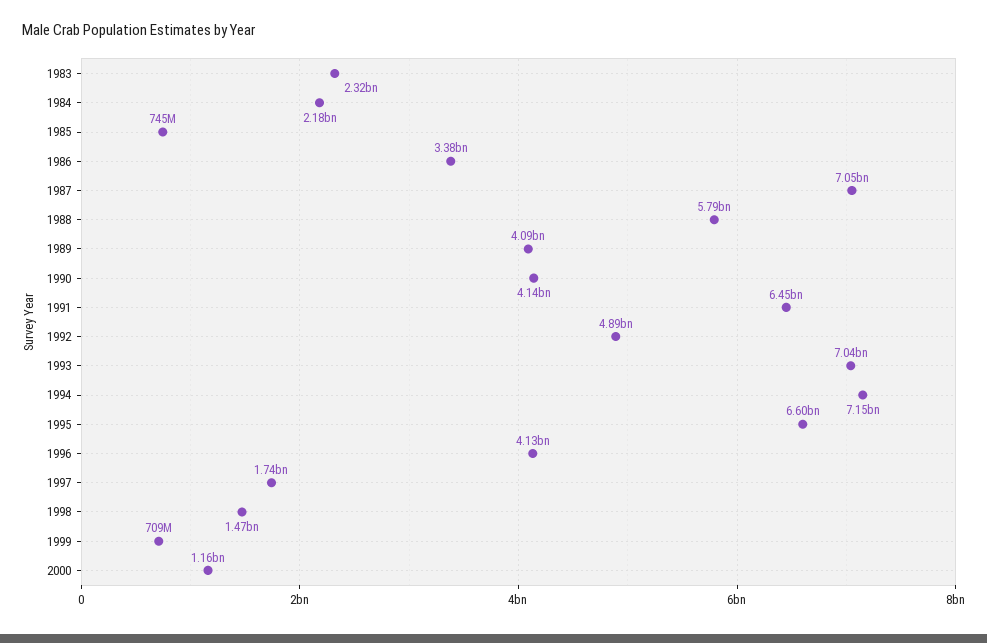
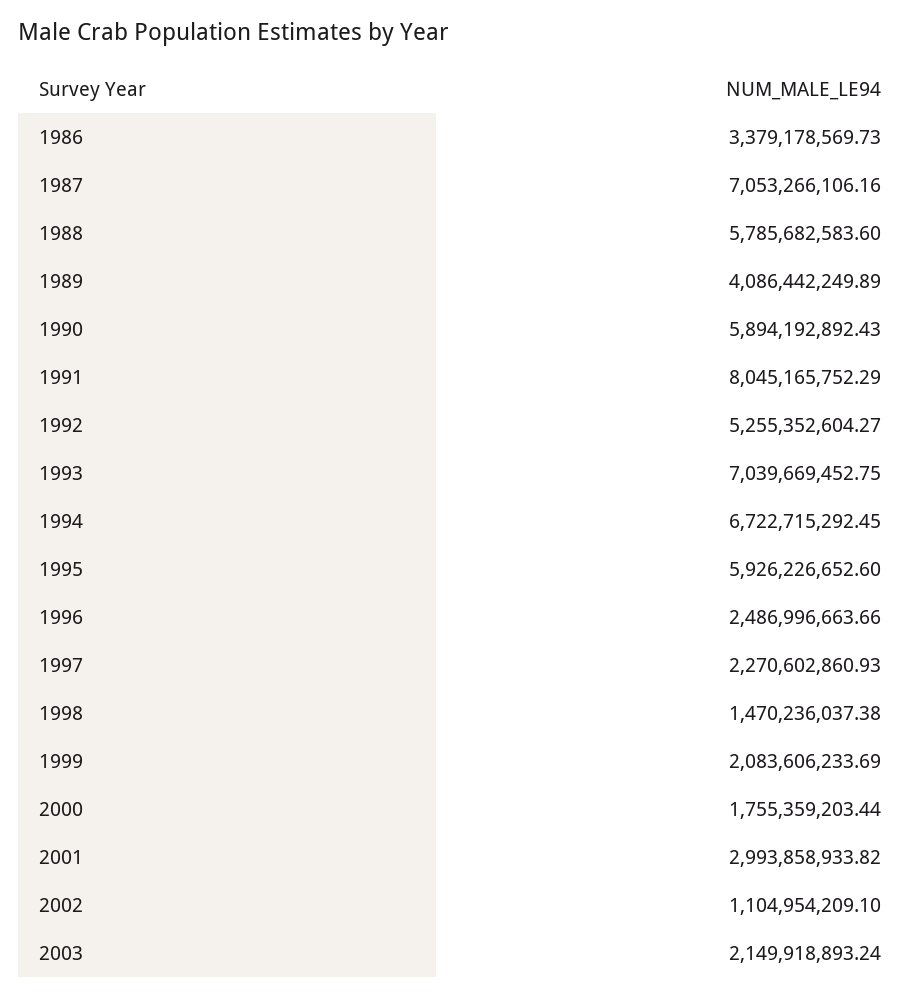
1983: 2320000000 -> none
1984: 2180000000 -> none
1985: 745000000 -> none
1990: 4140000000 -> 5894192892.43
1991: 6450000000 -> 8045165752.29
1992: 4890000000 -> 5255352604.27
1994: 7150000000 -> 6722715292.45
1995: 6600000000 -> 5926226652.6
1996: 4130000000 -> 2486996663.66
1997: 1740000000 -> 2270602860.93
1999: 709000000 -> 2083606233.69
2000: 1160000000 -> 1755359203.44
2001: none -> 2993858933.82
2002: none -> 1104954209.1
2003: none -> 2149918893.24

